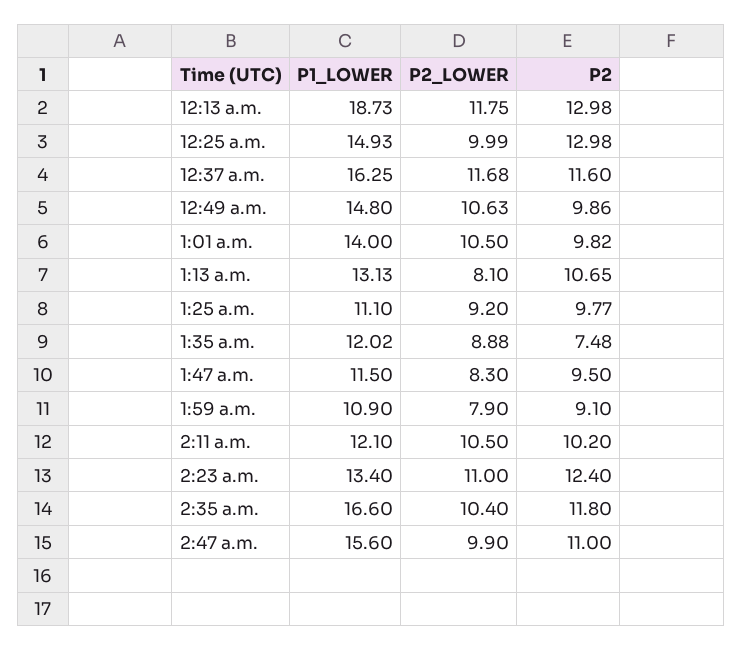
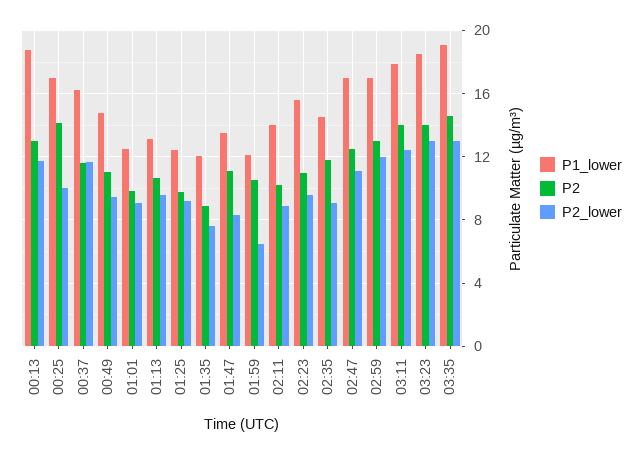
P1_LOWER, 12:25 a.m.: 14.93 -> 17
P2, 12:25 a.m.: 12.98 -> 14
P2_LOWER, 12:49 a.m.: 10.63 -> 9.5
P2, 12:49 a.m.: 9.86 -> 11
P1_LOWER, 1:01 a.m.: 14 -> 12.5
P2_LOWER, 1:01 a.m.: 10.5 -> 9
P2_LOWER, 1:13 a.m.: 8.1 -> 9.5
P1_LOWER, 1:25 a.m.: 11.1 -> 12.5
P2_LOWER, 1:35 a.m.: 8.88 -> 7.5
P2, 1:35 a.m.: 7.48 -> 9
P1_LOWER, 1:47 a.m.: 11.5 -> 13.5
P2, 1:47 a.m.: 9.5 -> 11
P1_LOWER, 1:59 a.m.: 10.9 -> 12
P2_LOWER, 1:59 a.m.: 7.9 -> 6.5
P2, 1:59 a.m.: 9.1 -> 10.5
P1_LOWER, 2:11 a.m.: 12.1 -> 14
P2_LOWER, 2:11 a.m.: 10.5 -> 9
P1_LOWER, 2:23 a.m.: 13.4 -> 15.5
P2_LOWER, 2:23 a.m.: 11 -> 9.5
P2, 2:23 a.m.: 12.4 -> 11
P1_LOWER, 2:35 a.m.: 16.6 -> 14.5
P2_LOWER, 2:35 a.m.: 10.4 -> 9
P1_LOWER, 2:47 a.m.: 15.6 -> 17
P2_LOWER, 2:47 a.m.: 9.9 -> 11
P2, 2:47 a.m.: 11 -> 12.5
P1_LOWER, 02:59: none -> 17
P2, 02:59: none -> 13
P2_LOWER, 02:59: none -> 12
P1_LOWER, 03:11: none -> 18
P2, 03:11: none -> 14
P2_LOWER, 03:11: none -> 12.5
P1_LOWER, 03:23: none -> 18.5
P2, 03:23: none -> 14
P2_LOWER, 03:23: none -> 13
P1_LOWER, 03:35: none -> 19
P2, 03:35: none -> 14.5
P2_LOWER, 03:35: none -> 13

